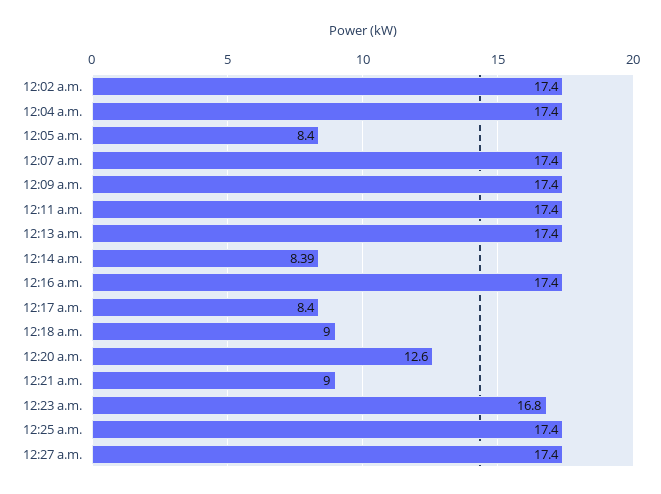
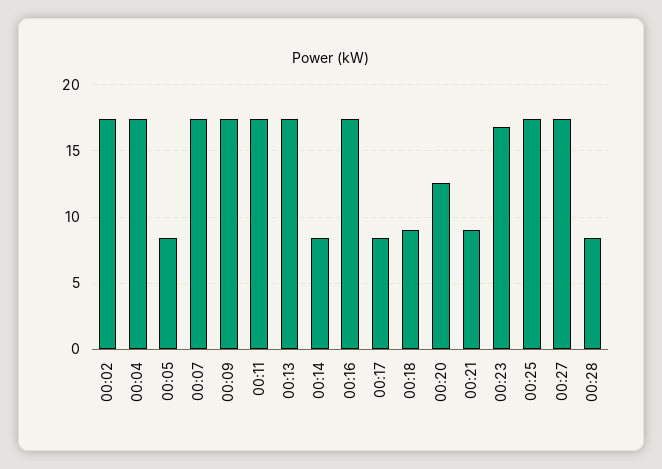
00:28: none -> 8.5

